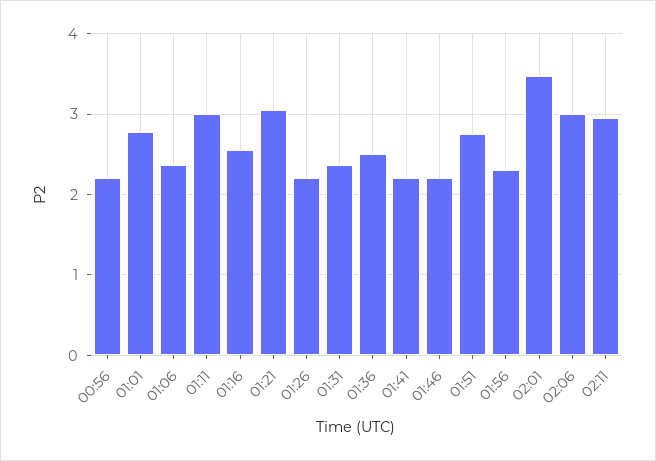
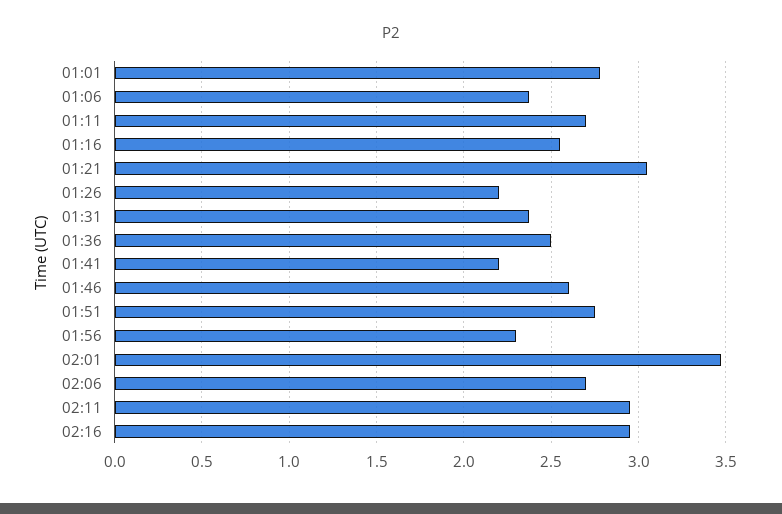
00:56: 2.2 -> none
01:11: 3 -> 2.7
01:46: 2.2 -> 2.6
02:06: 3 -> 2.7
02:16: none -> 2.95

